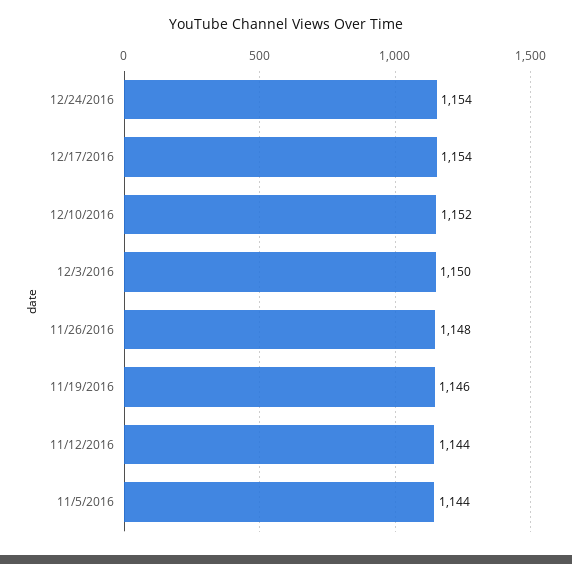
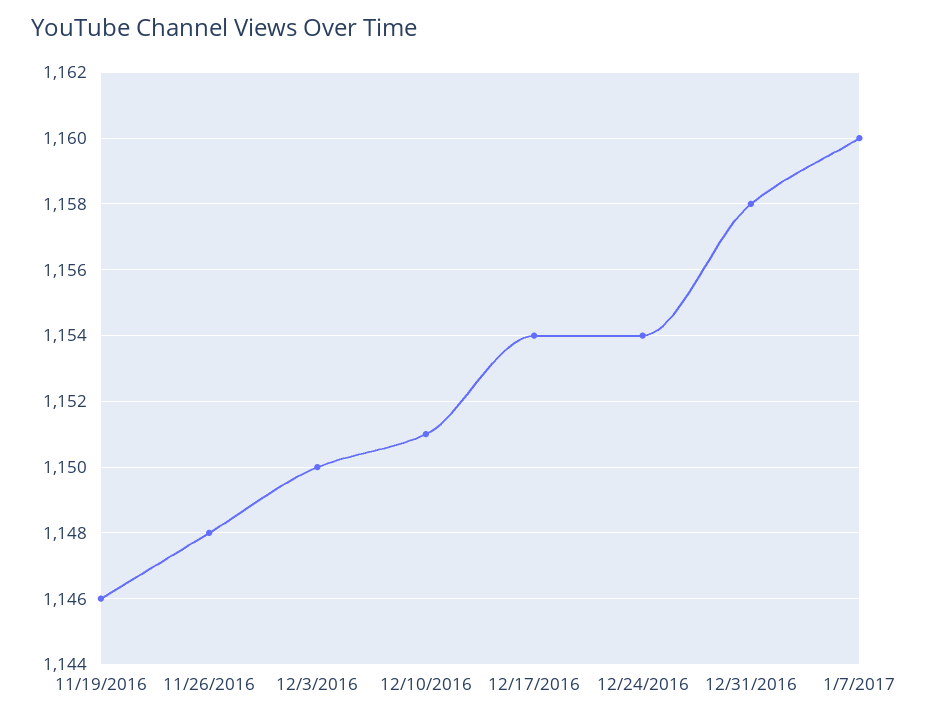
12/10/2016: 1152 -> 1151
11/12/2016: 1144 -> none
11/5/2016: 1144 -> none
12/31/2016: none -> 1158
1/7/2017: none -> 1160

